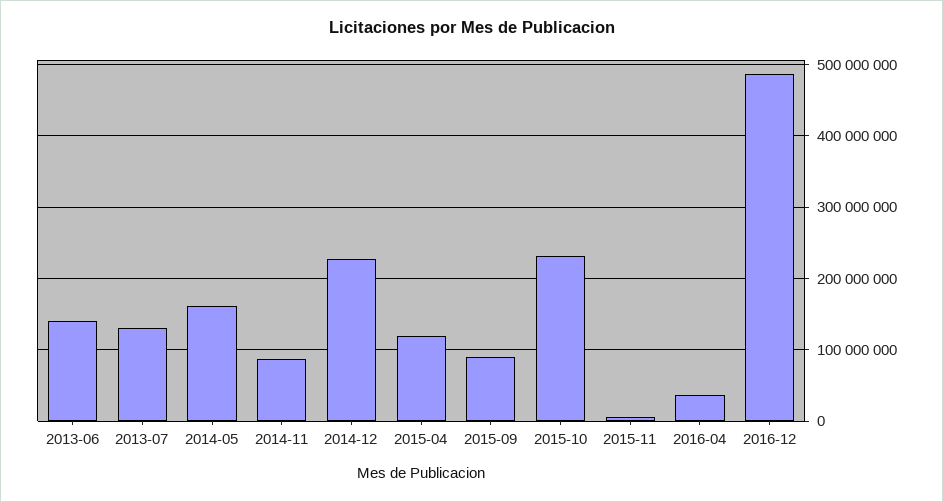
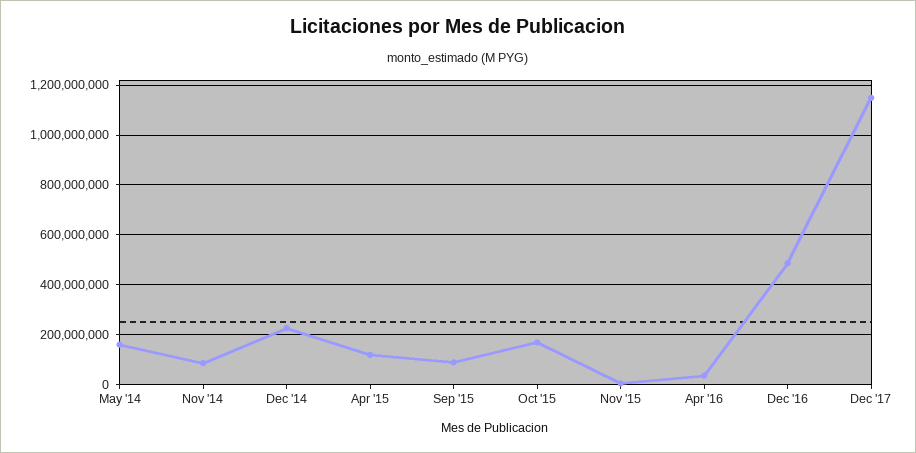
2013-06: 140000000 -> none
2013-07: 130000000 -> none
2015-10: 230000000 -> 175000000
Dec '17: none -> 1150000000

